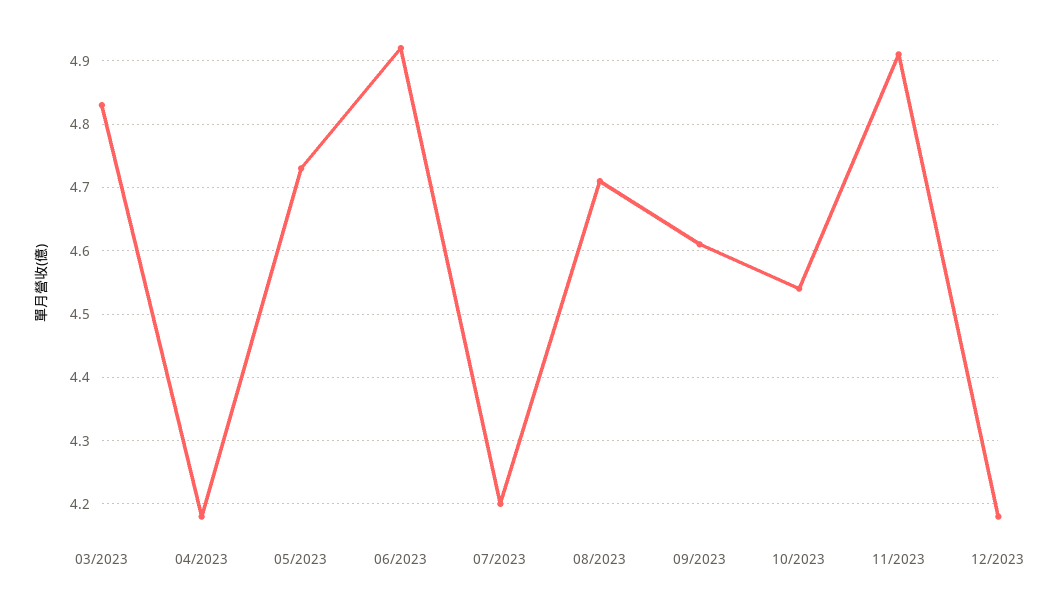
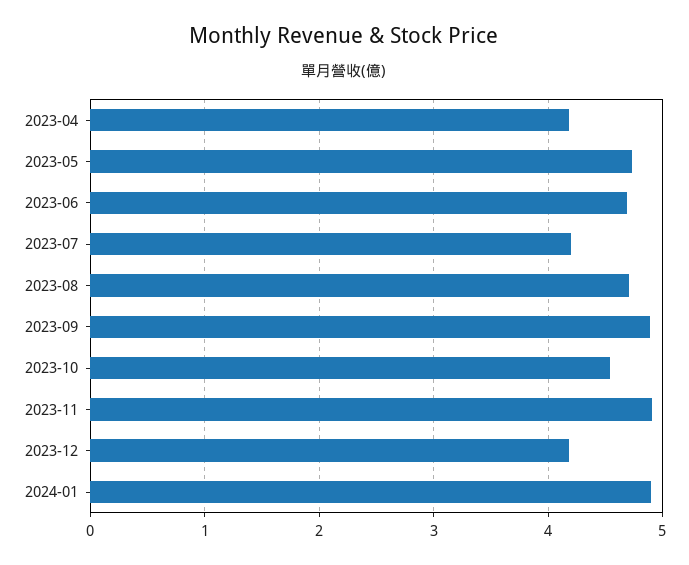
03/2023: 4.83 -> none
06/2023: 4.92 -> 4.7
09/2023: 4.61 -> 4.9
2024-01: none -> 4.9

